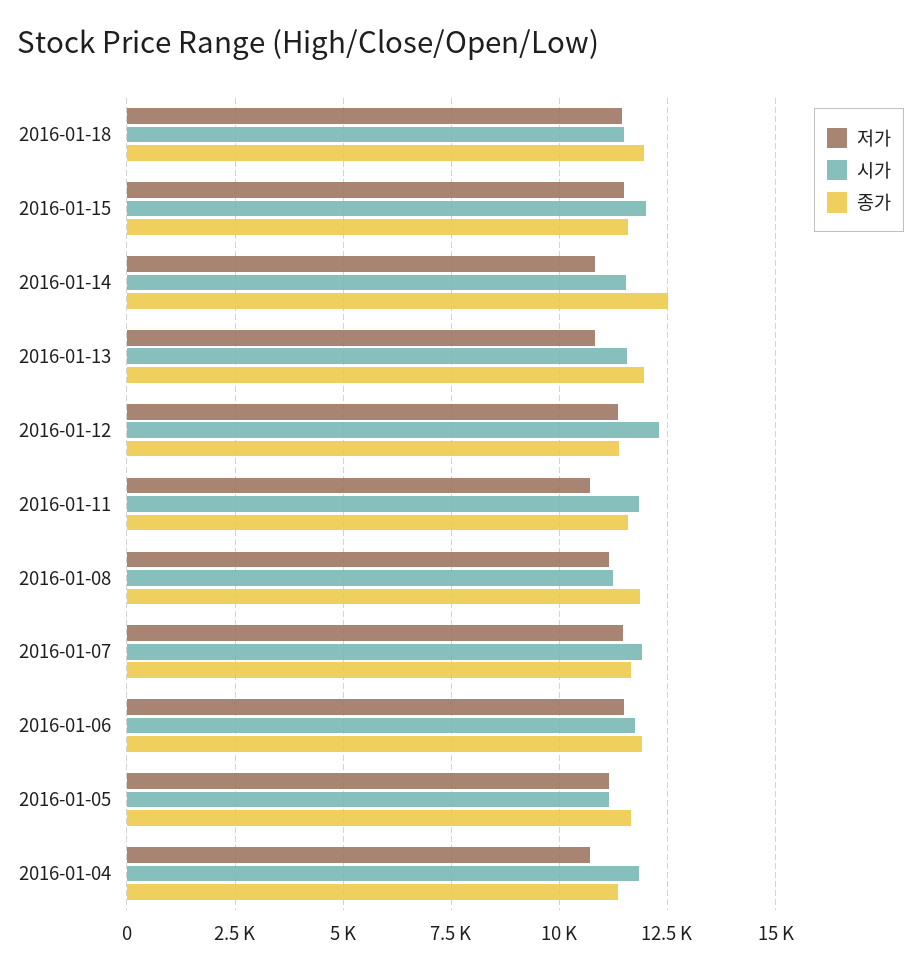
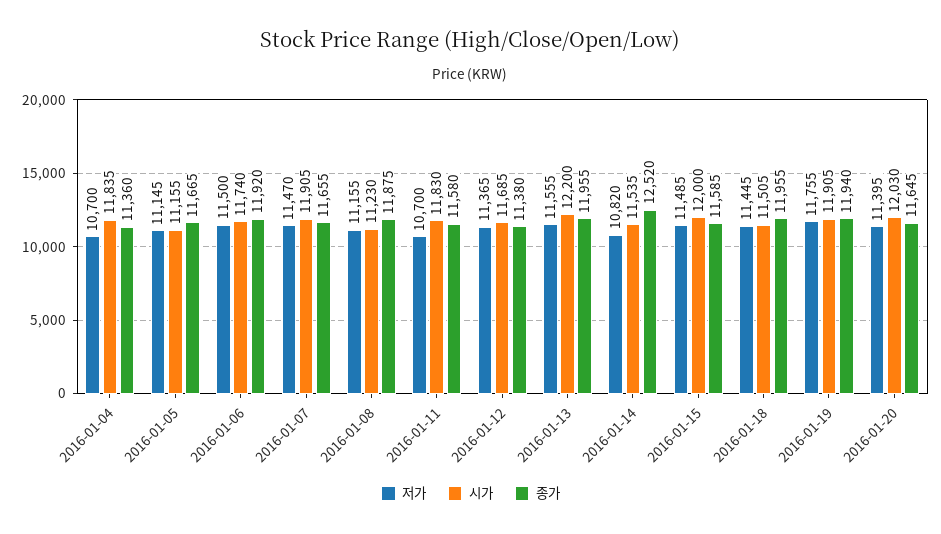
저가, 2016-01-13: 10750 -> 11555
시가, 2016-01-13: 11500 -> 12200
시가, 2016-01-12: 12250 -> 11685
저가, 2016-01-19: none -> 11755
시가, 2016-01-19: none -> 11905
종가, 2016-01-19: none -> 11940
저가, 2016-01-20: none -> 11395
시가, 2016-01-20: none -> 12030
종가, 2016-01-20: none -> 11645

